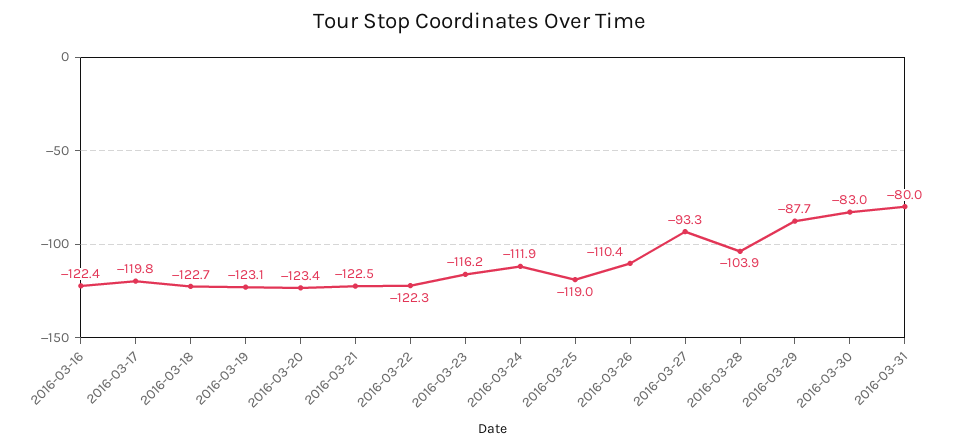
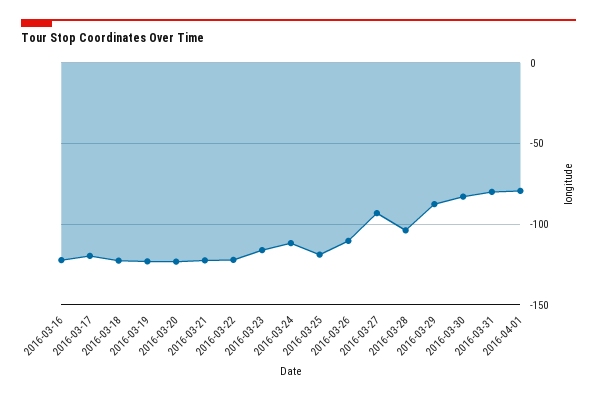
2016-04-01: none -> -80

